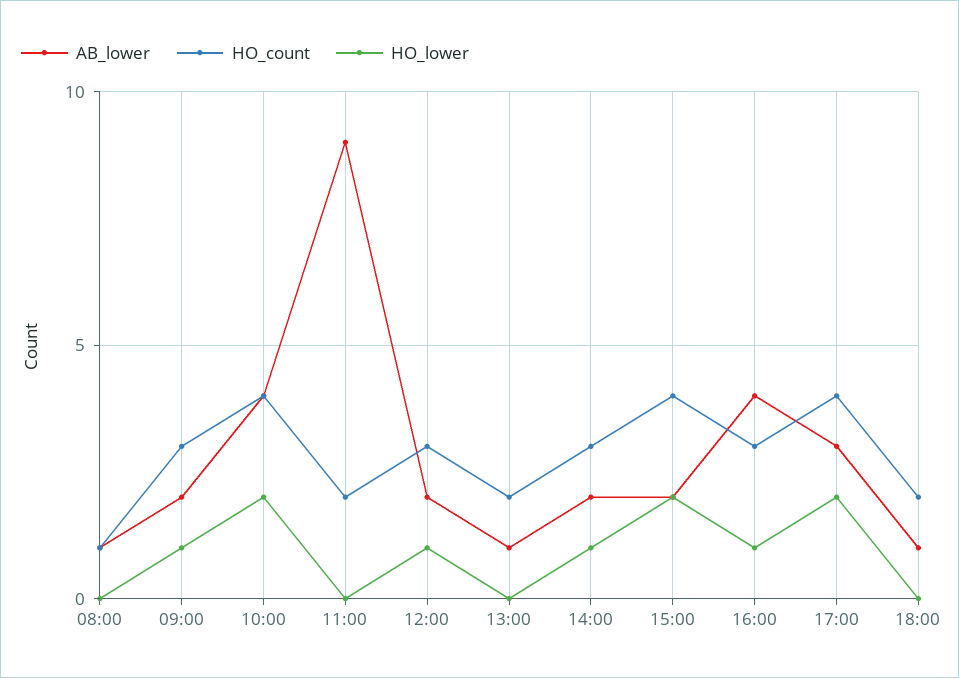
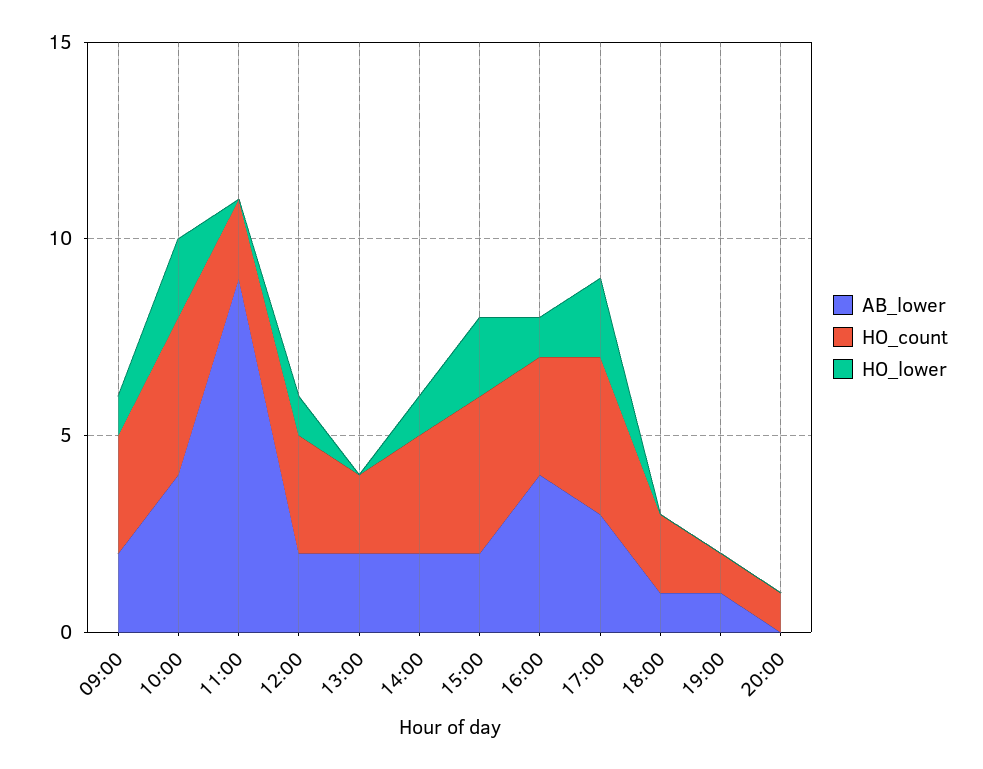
AB_lower, 08:00: 1 -> none
HO_count, 08:00: 1 -> none
HO_lower, 08:00: 0 -> none
AB_lower, 13:00: 1 -> 2
AB_lower, 19:00: none -> 1
HO_count, 19:00: none -> 1
HO_lower, 19:00: none -> 0
AB_lower, 20:00: none -> 0
HO_count, 20:00: none -> 1
HO_lower, 20:00: none -> 0

